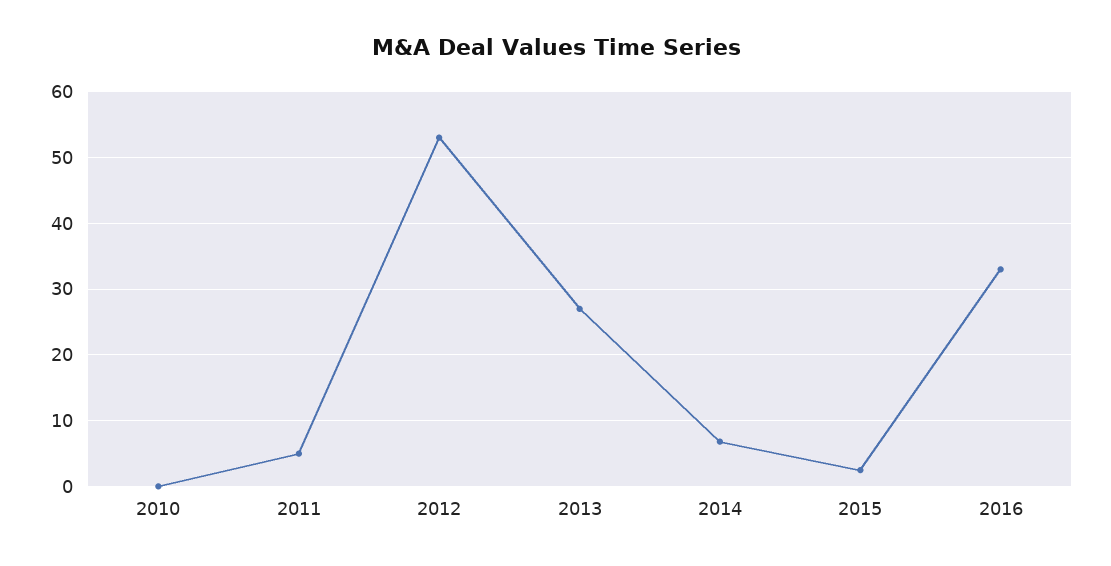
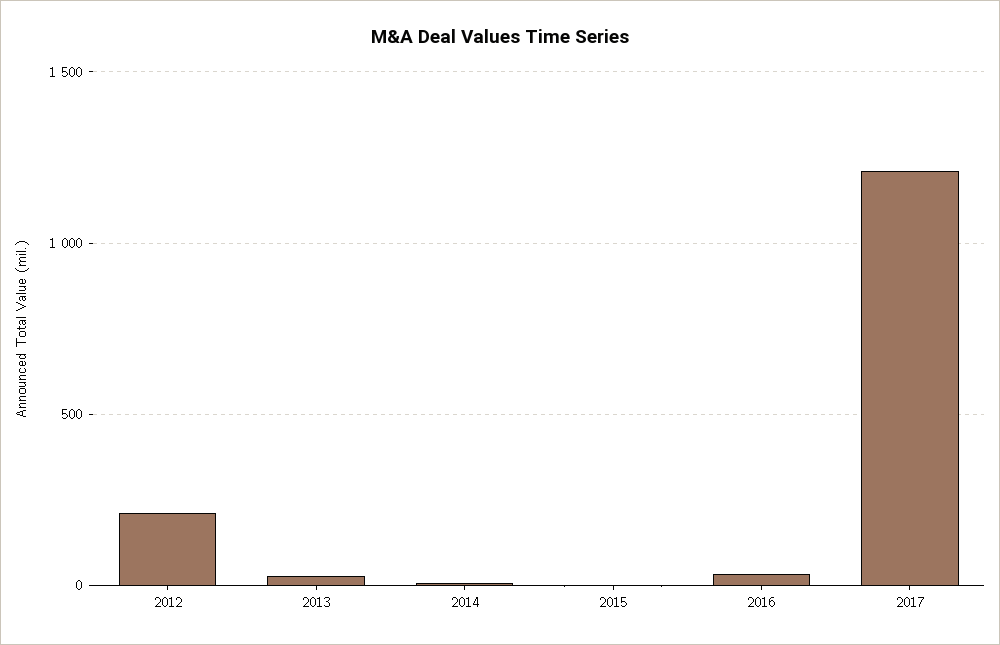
2010: 0 -> none
2011: 5 -> none
2012: 53 -> 200
2017: none -> 1200

